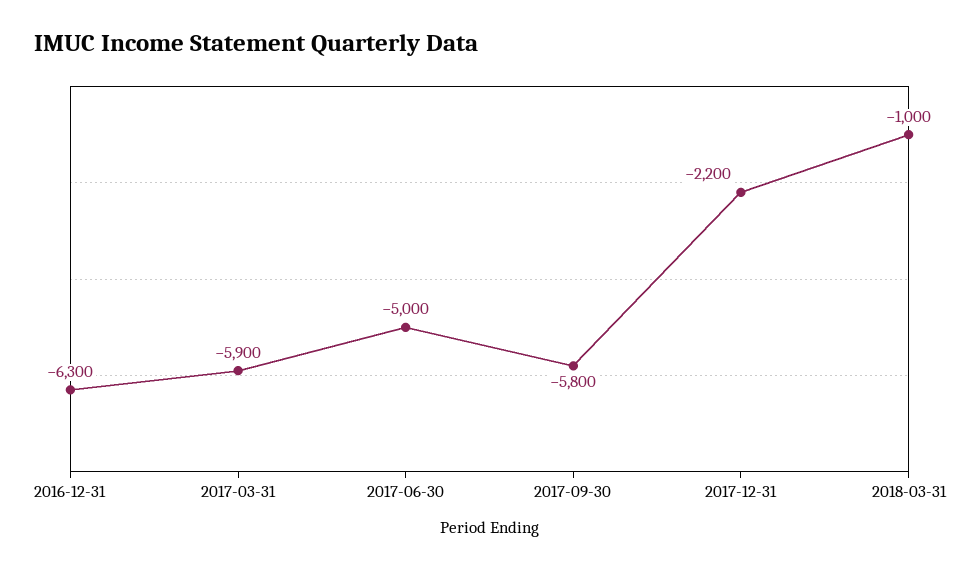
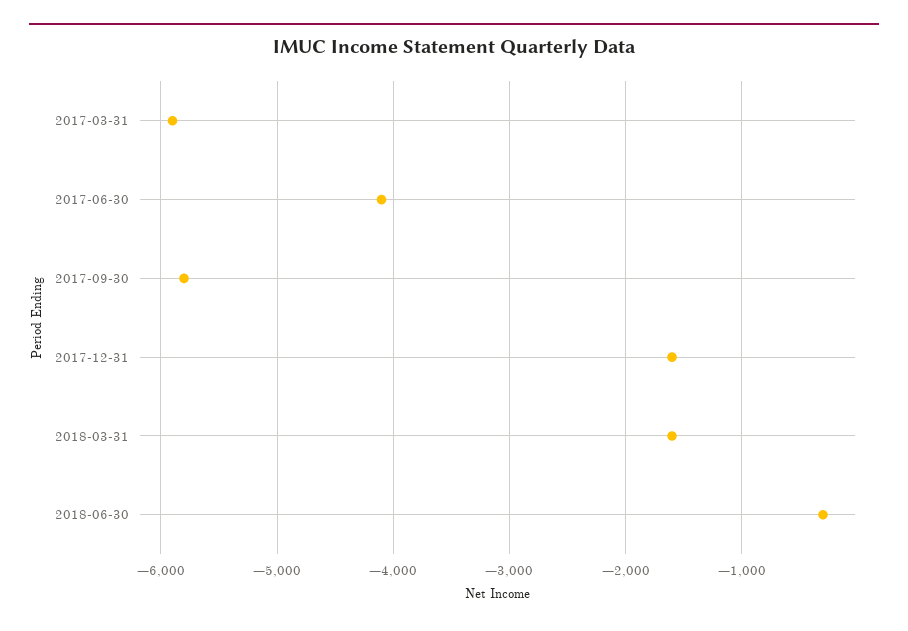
2016-12-31: -6300 -> none
2017-06-30: -5000 -> -4100
2017-12-31: -2200 -> -1600
2018-03-31: -1000 -> -1600
2018-06-30: none -> -300

